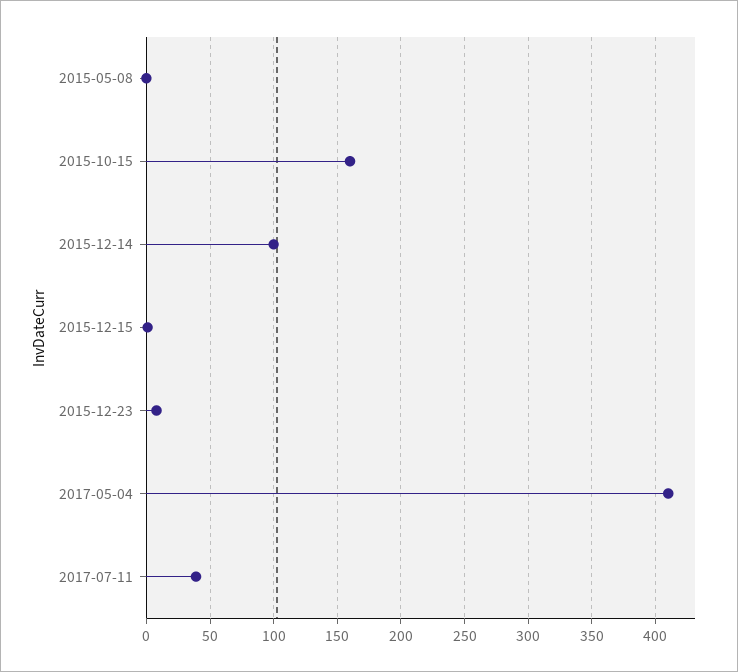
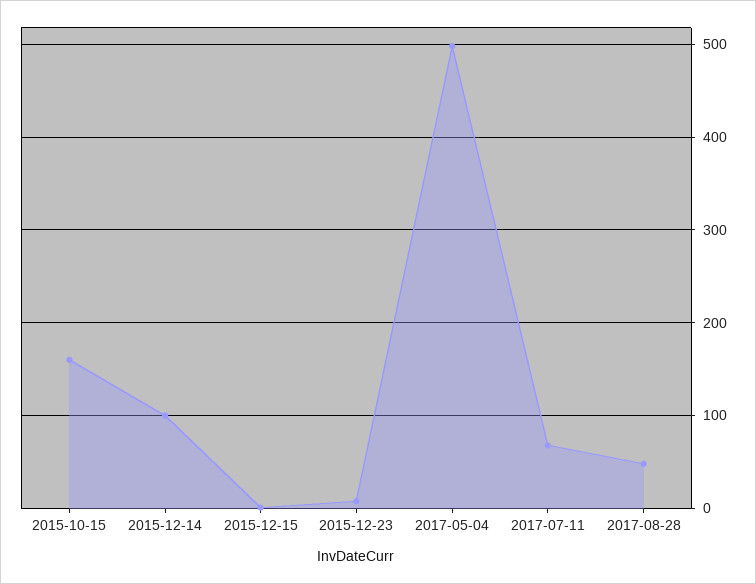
2015-05-08: 0 -> none
2017-05-04: 410 -> 500
2017-07-11: 40 -> 70
2017-08-28: none -> 50

